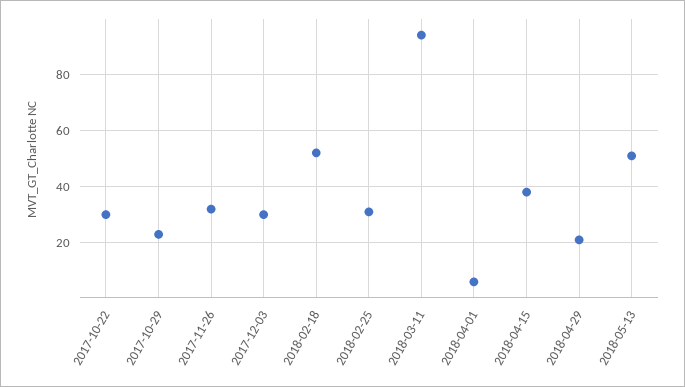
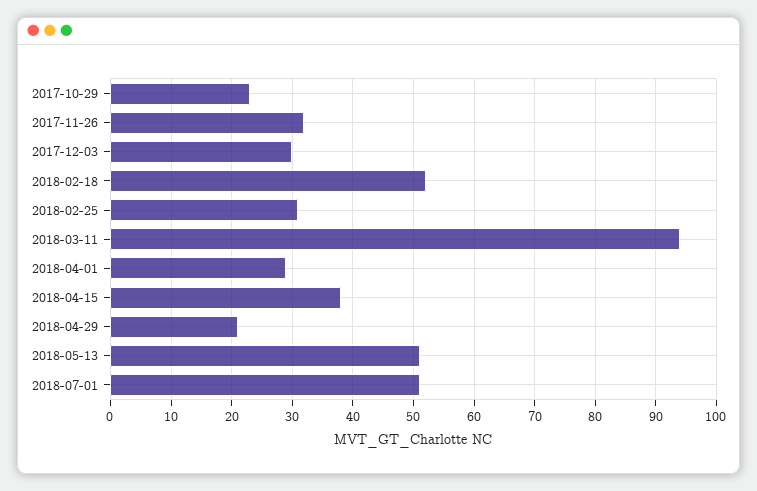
2017-10-22: 30 -> none
2018-04-01: 5 -> 29
2018-07-01: none -> 51

